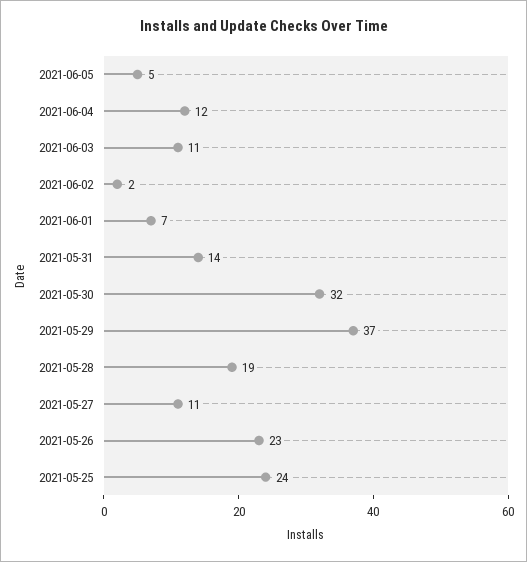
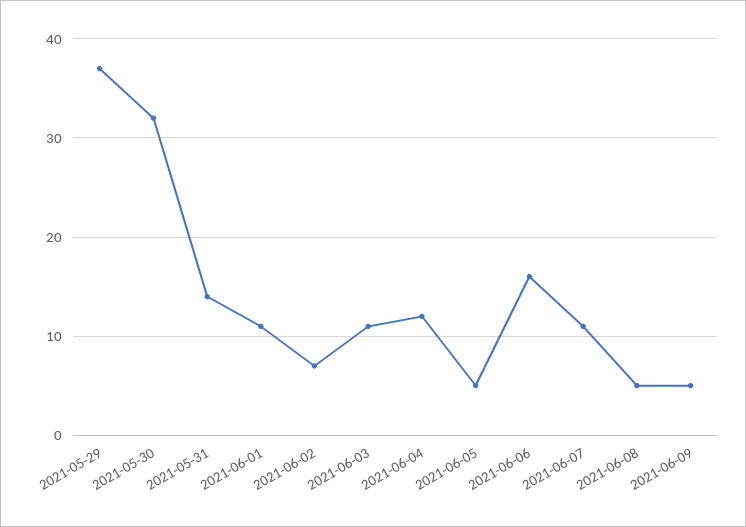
2021-06-02: 2 -> 7
2021-06-01: 7 -> 11
2021-05-28: 19 -> none
2021-05-27: 11 -> none
2021-05-26: 23 -> none
2021-05-25: 24 -> none
2021-06-06: none -> 16
2021-06-07: none -> 11
2021-06-08: none -> 5
2021-06-09: none -> 5

